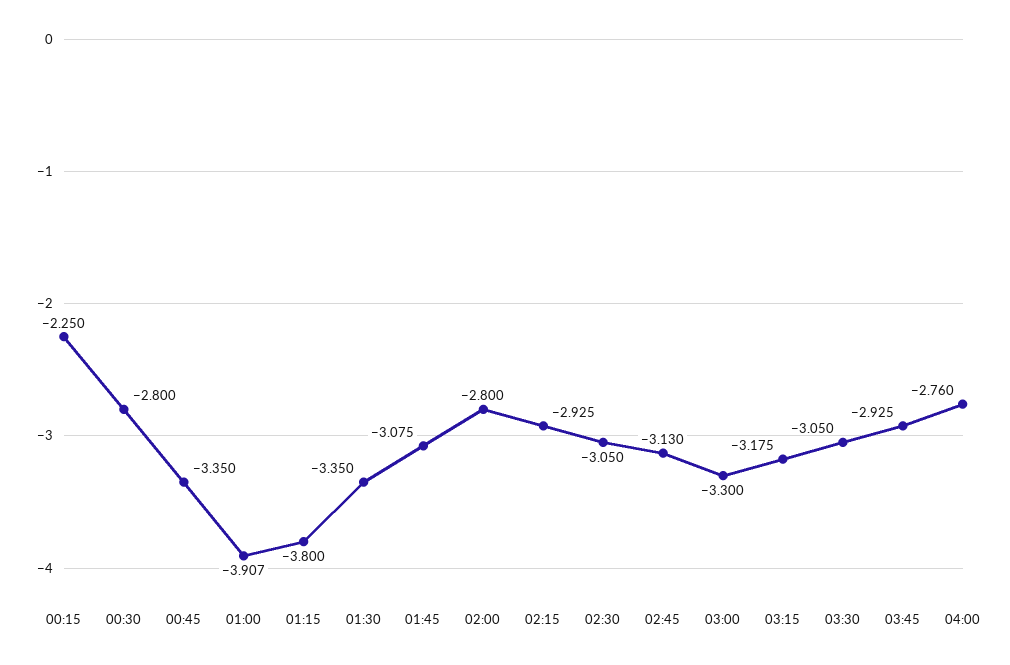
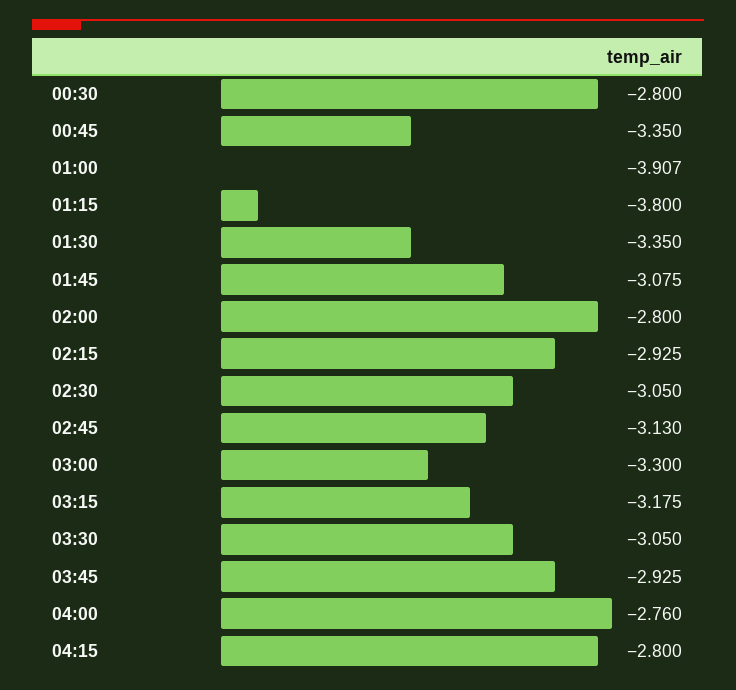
00:15: -2.25 -> none
04:15: none -> -2.8

